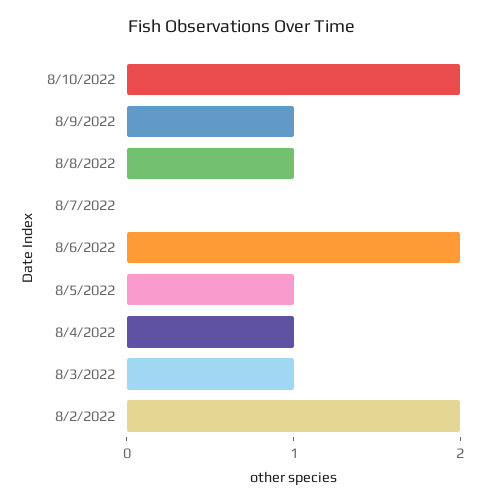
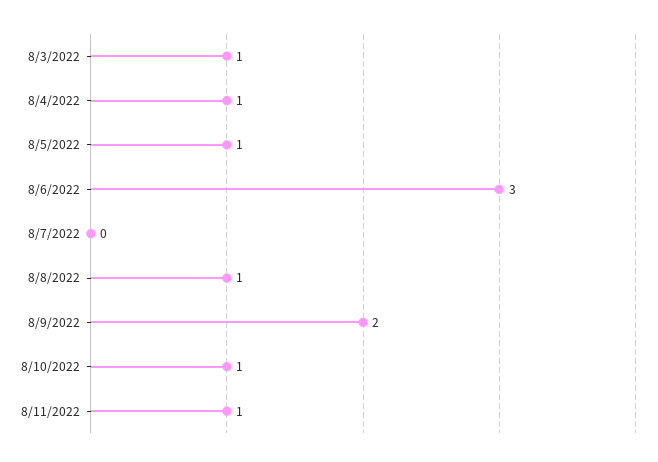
8/10/2022: 2 -> 1
8/9/2022: 1 -> 2
8/6/2022: 2 -> 3
8/2/2022: 2 -> none
8/11/2022: none -> 1

